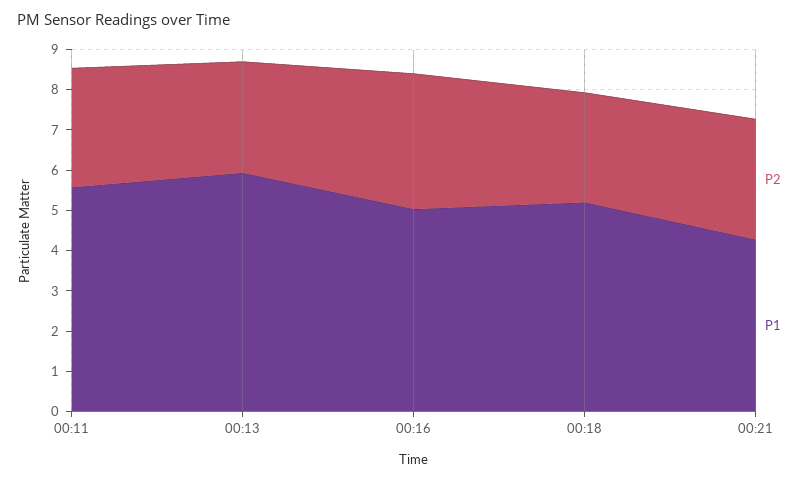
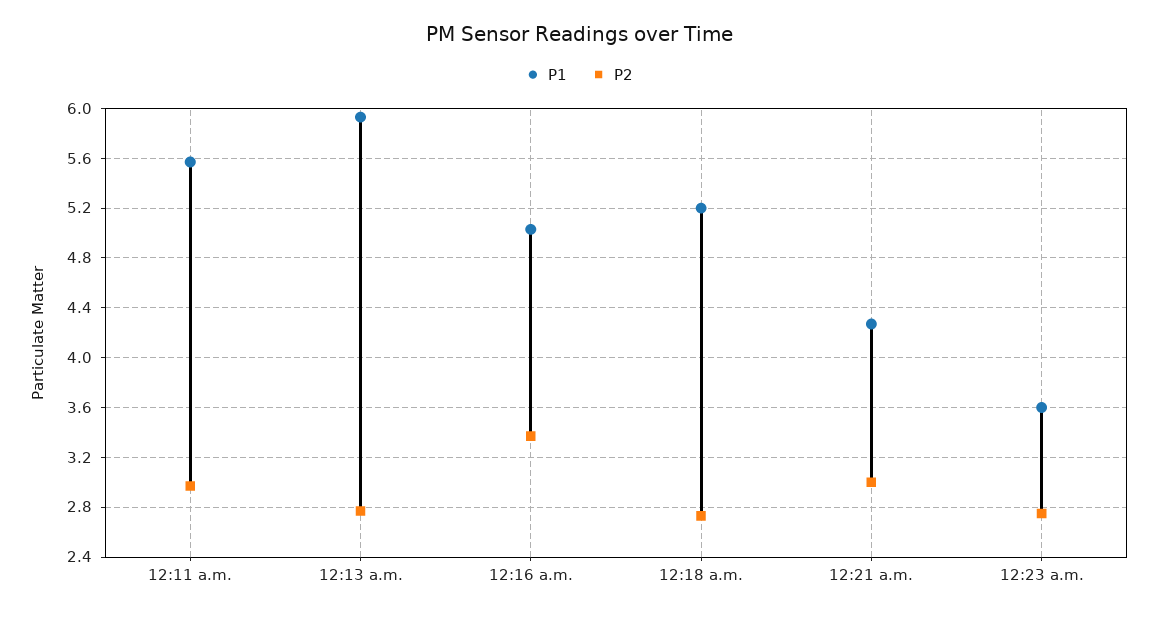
P1, 12:23 a.m.: none -> 3.6
P2, 12:23 a.m.: none -> 2.75

